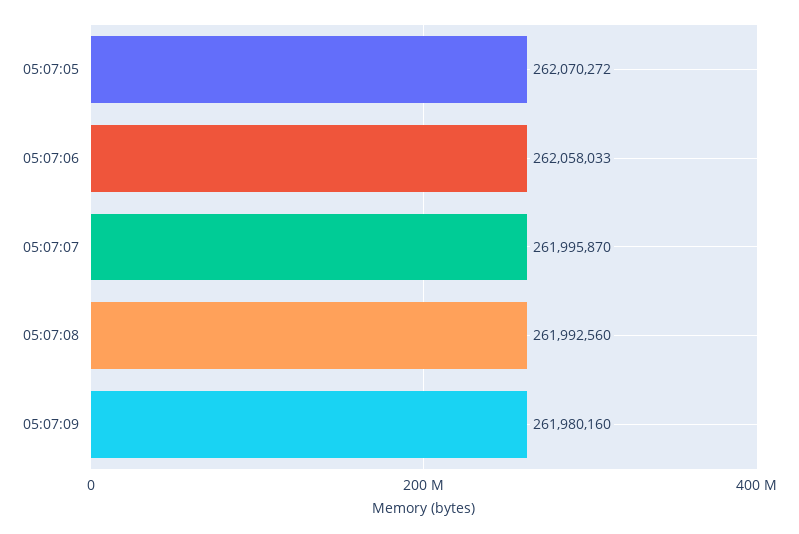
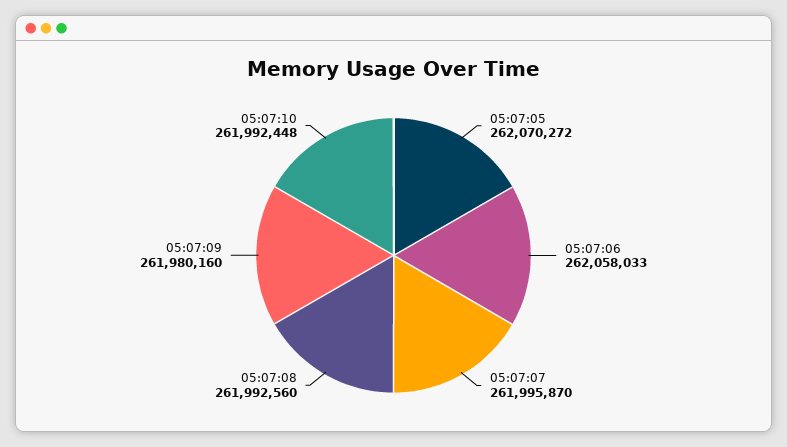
05:07:10: none -> 261992448

